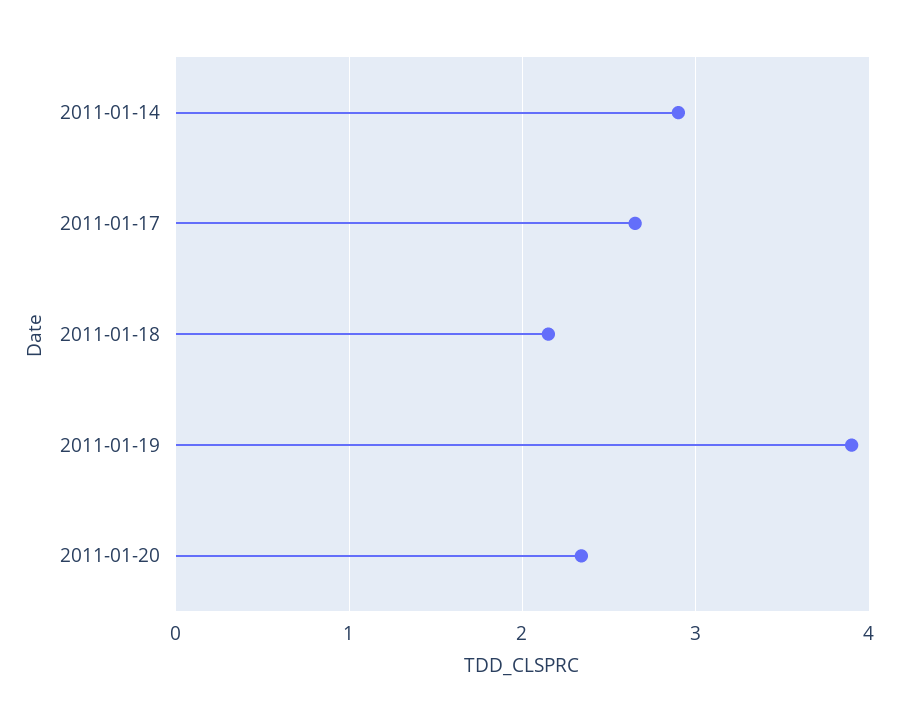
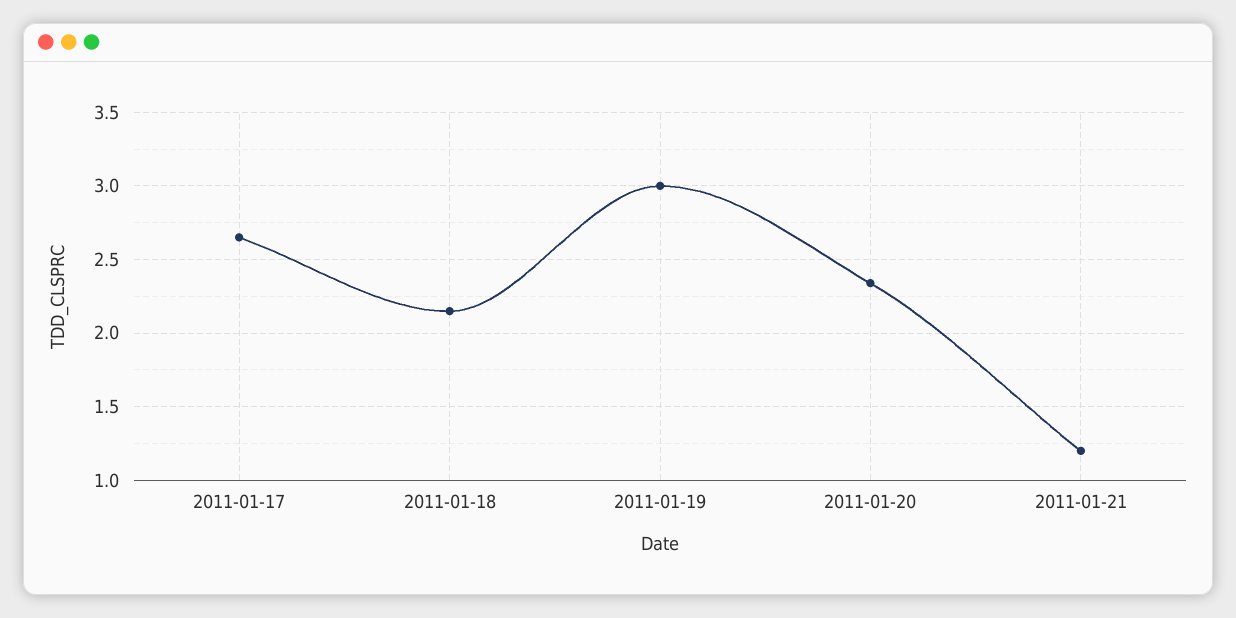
2011-01-14: 2.9 -> none
2011-01-19: 3.9 -> 3
2011-01-21: none -> 1.2

